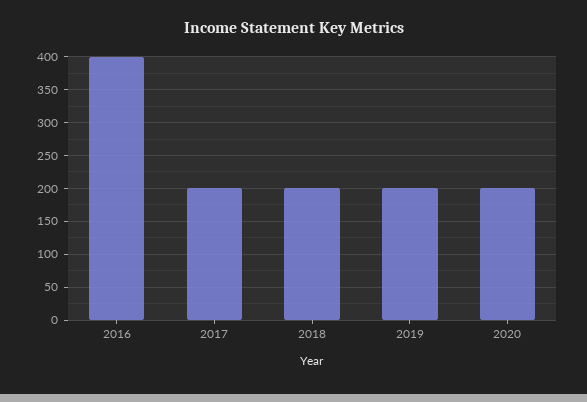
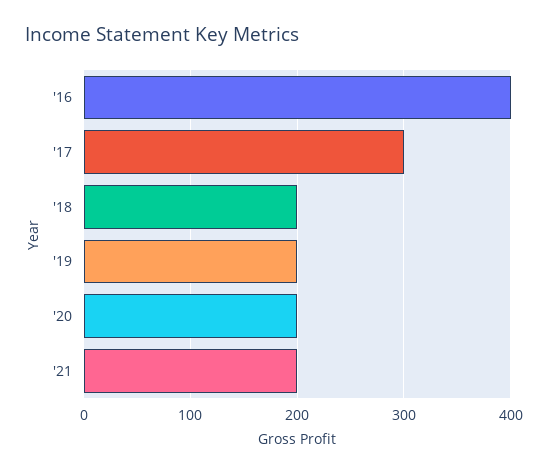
2017: 200 -> 300
'21: none -> 200

